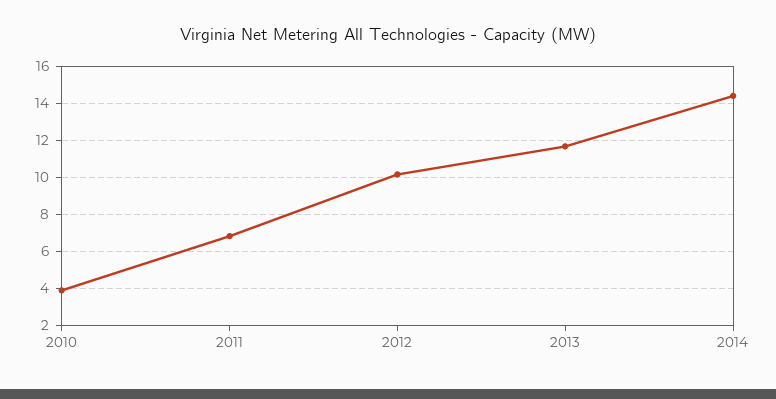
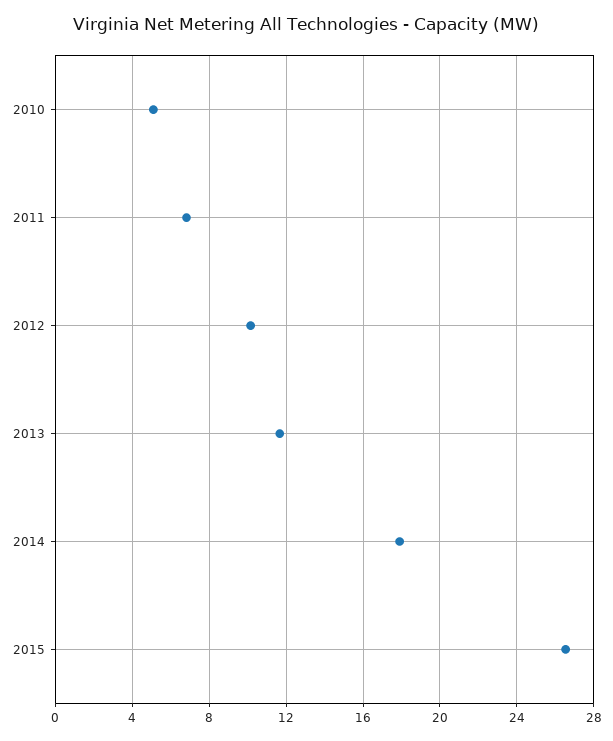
2010: 4 -> 5
2014: 14.5 -> 18
2015: none -> 26.5

